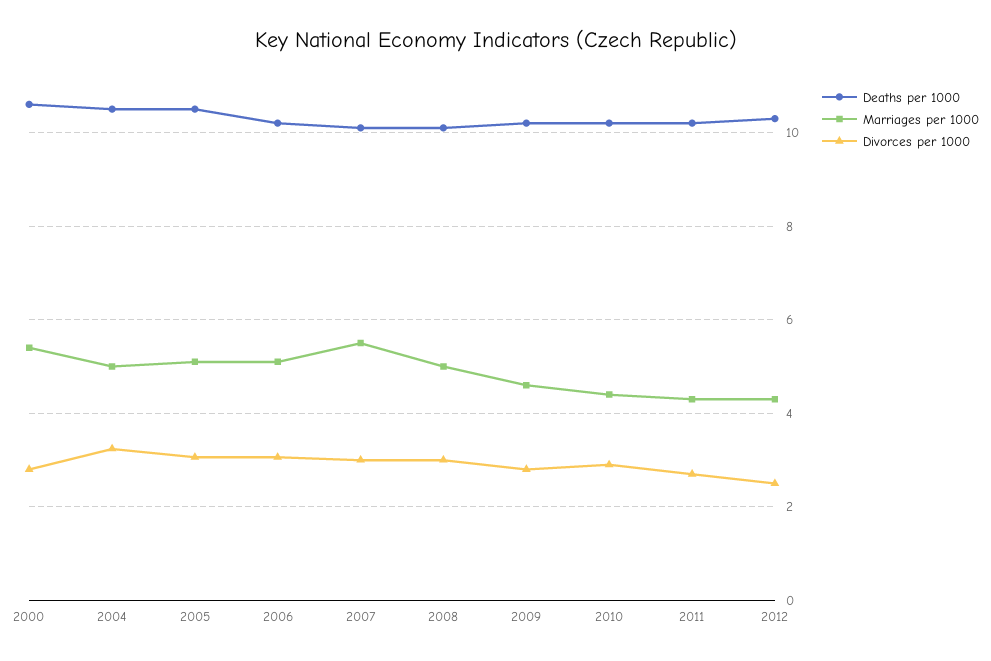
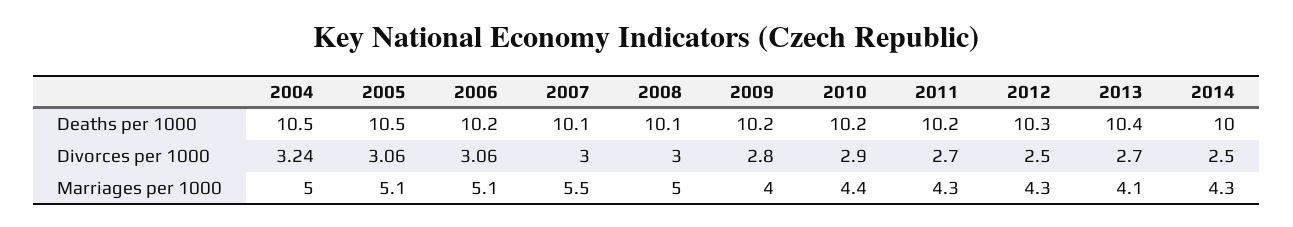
Deaths per 1000, 2000: 10.6 -> none
Marriages per 1000, 2000: 5.4 -> none
Divorces per 1000, 2000: 2.8 -> none
Marriages per 1000, 2009: 4.6 -> 4
Deaths per 1000, 2013: none -> 10.4
Deaths per 1000, 2014: none -> 10
Divorces per 1000, 2013: none -> 2.7
Divorces per 1000, 2014: none -> 2.5
Marriages per 1000, 2013: none -> 4.1
Marriages per 1000, 2014: none -> 4.3

